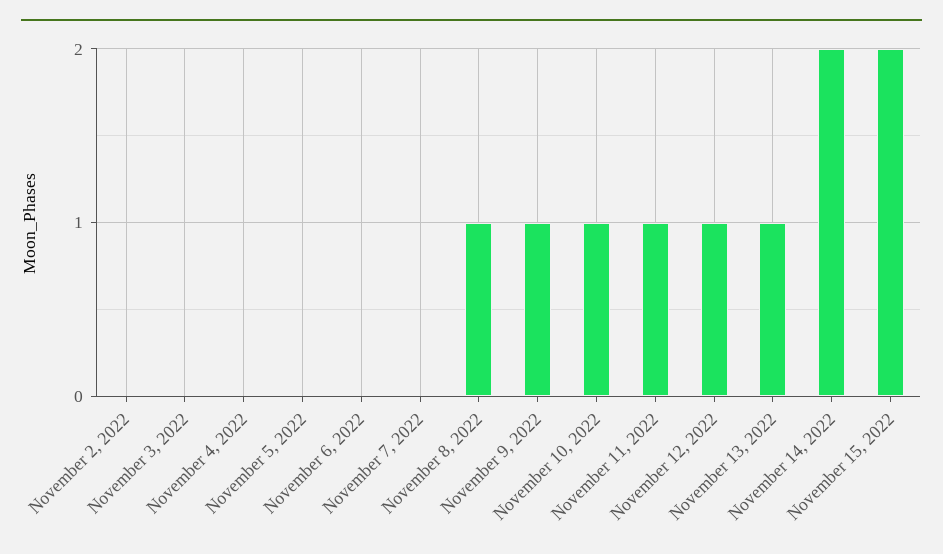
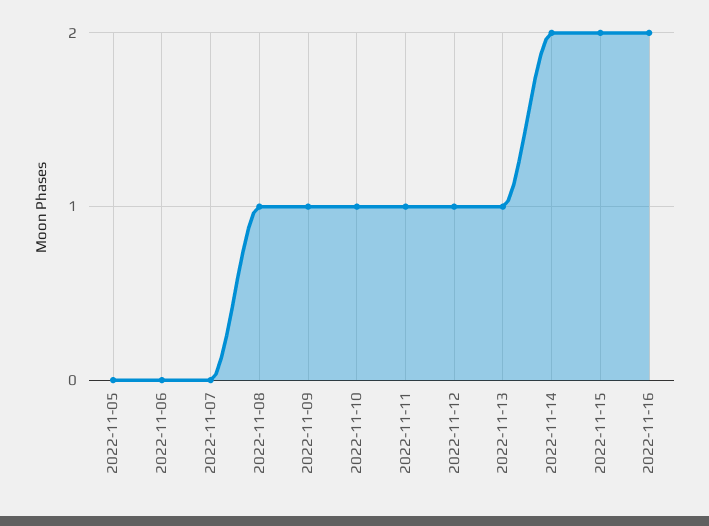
November 2, 2022: 0 -> none
November 3, 2022: 0 -> none
November 4, 2022: 0 -> none
2022-11-16: none -> 2

